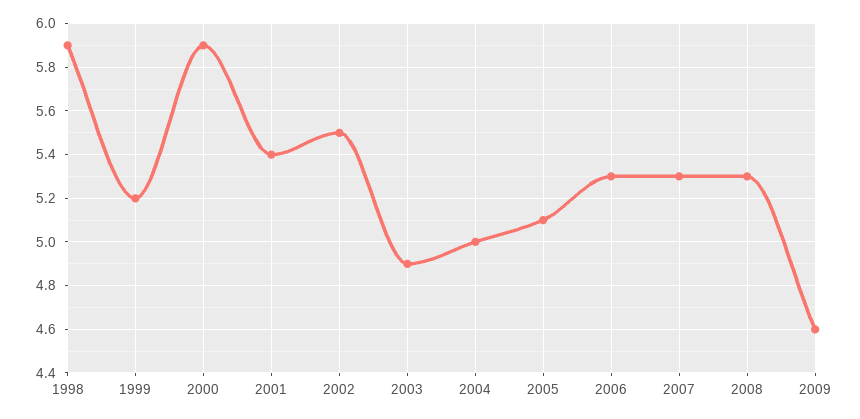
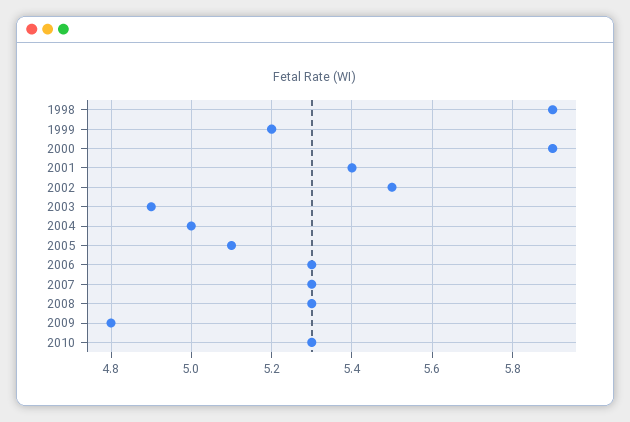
2009: 4.6 -> 4.8
2010: none -> 5.3

